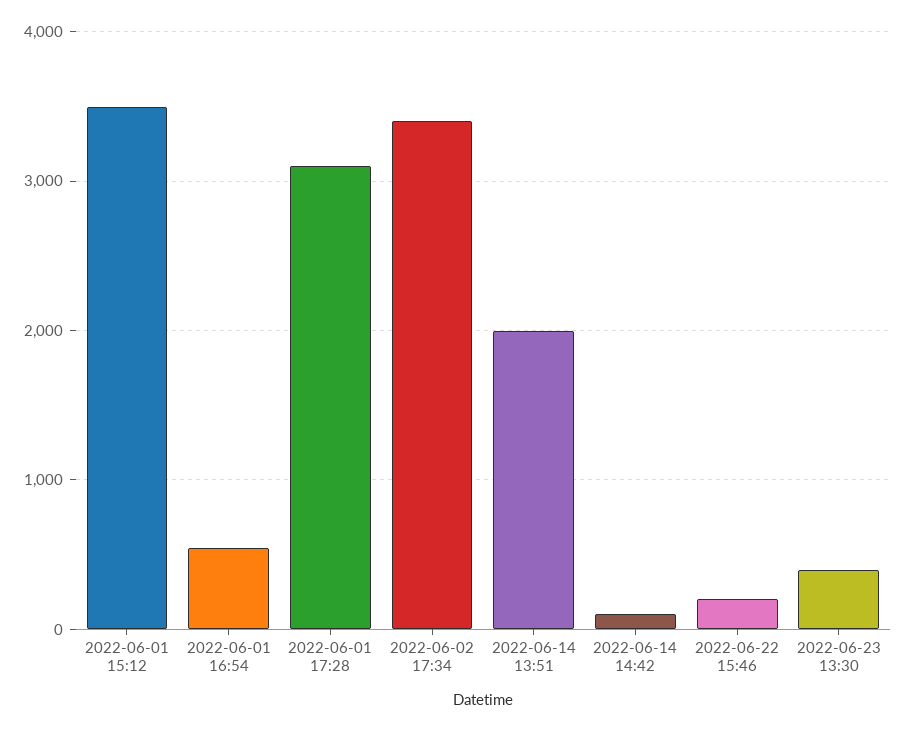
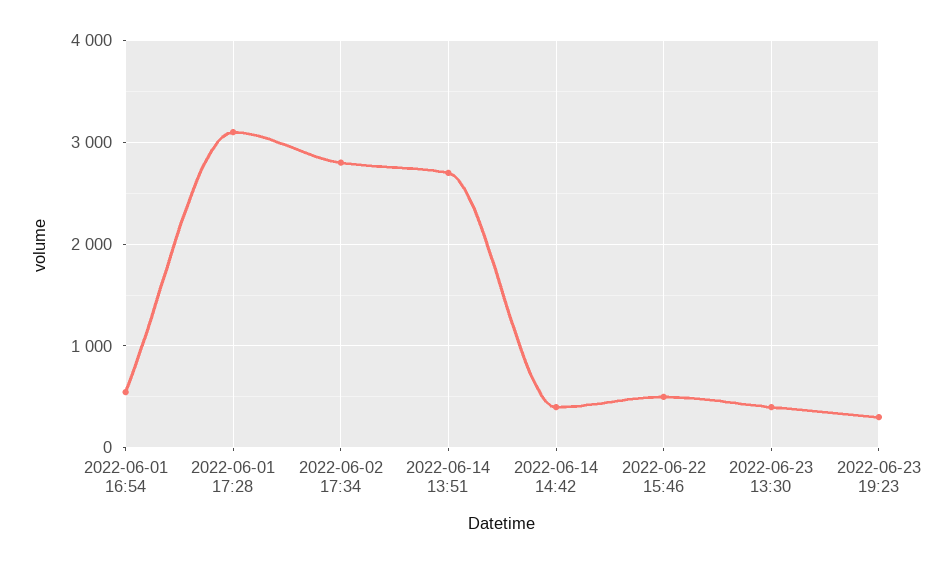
2022-06-01 15:12: 3500 -> none
2022-06-02 17:34: 3400 -> 2800
2022-06-14 13:51: 2000 -> 2700
2022-06-14 14:42: 100 -> 400
2022-06-22 15:46: 200 -> 500
2022-06-23 19:23: none -> 300

